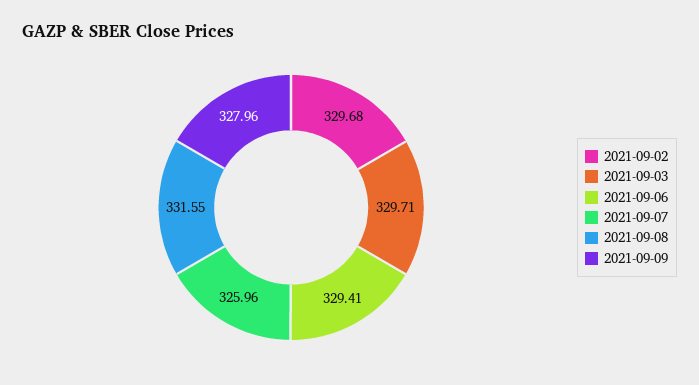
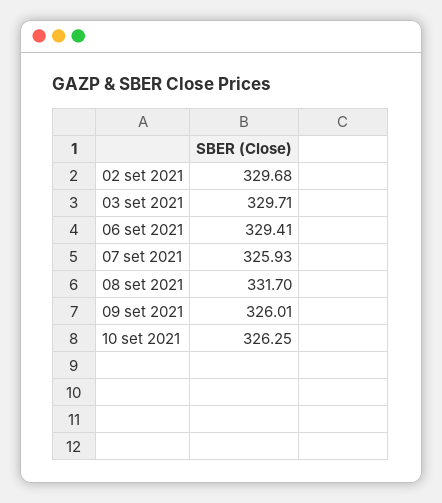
2021-09-07: 325.96 -> 325.93
2021-09-08: 331.55 -> 331.7
2021-09-09: 327.96 -> 326.01
10 set 2021: none -> 326.25

